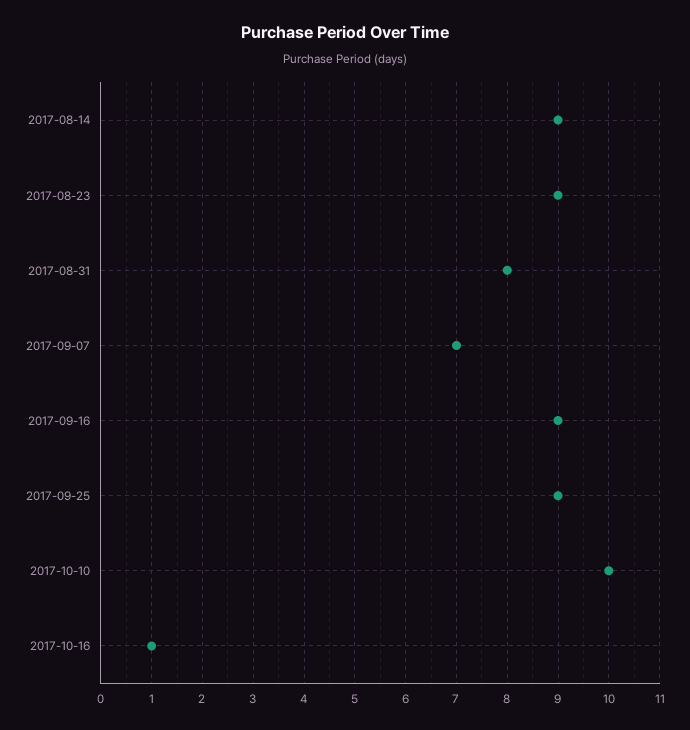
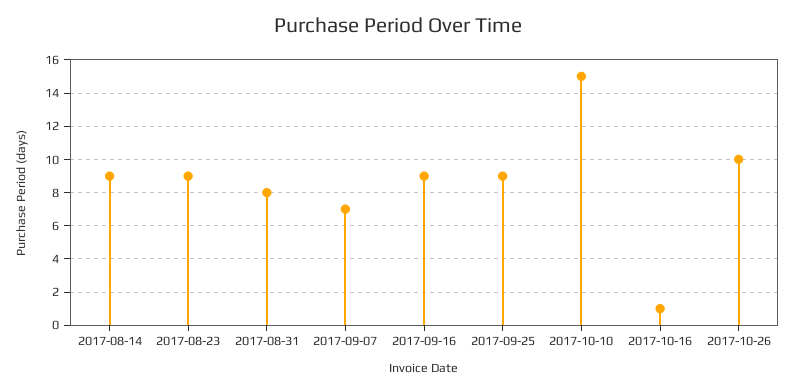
2017-10-10: 10 -> 15
2017-10-26: none -> 10

